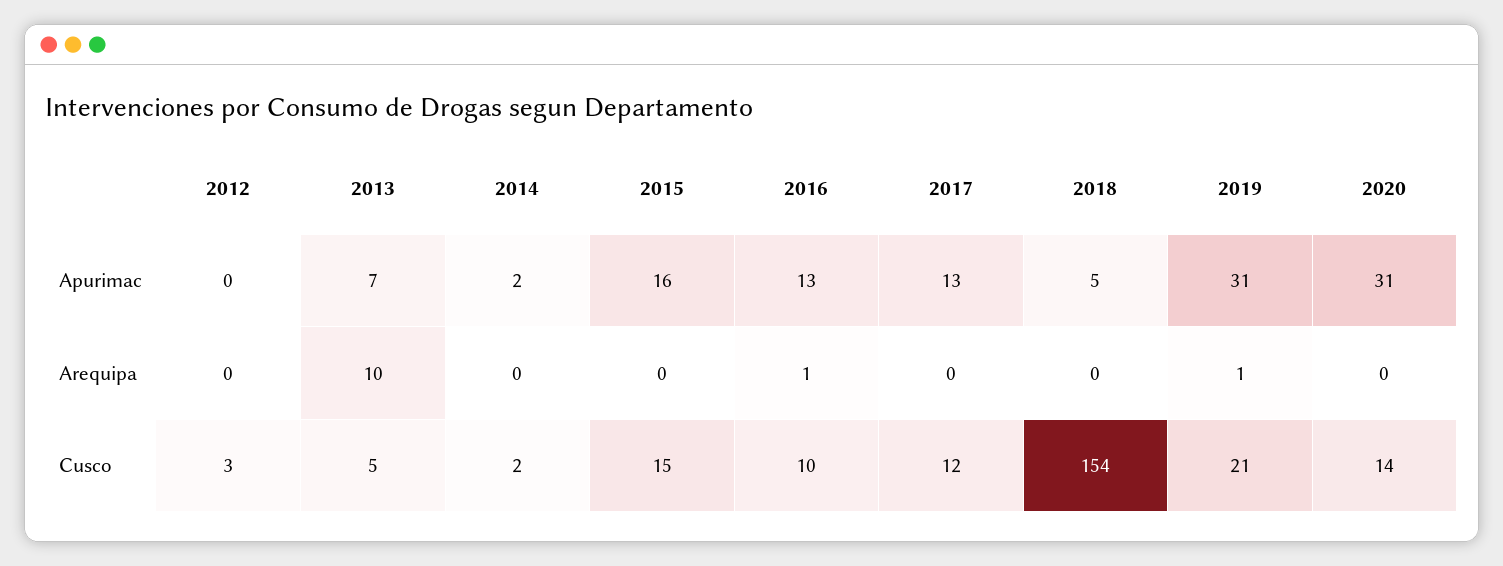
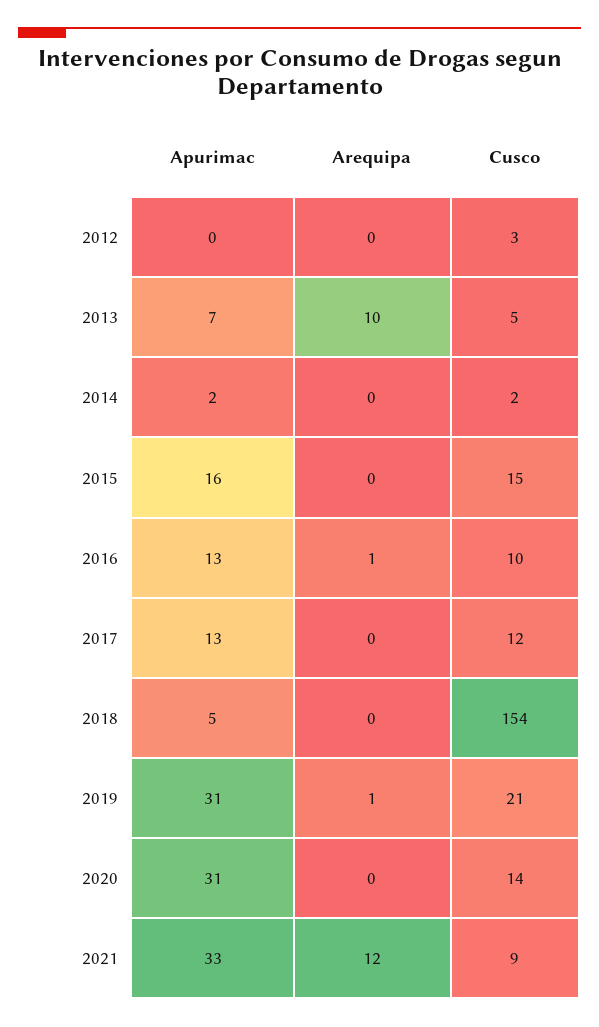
2021, Apurimac: none -> 33
2021, Arequipa: none -> 12
2021, Cusco: none -> 9

